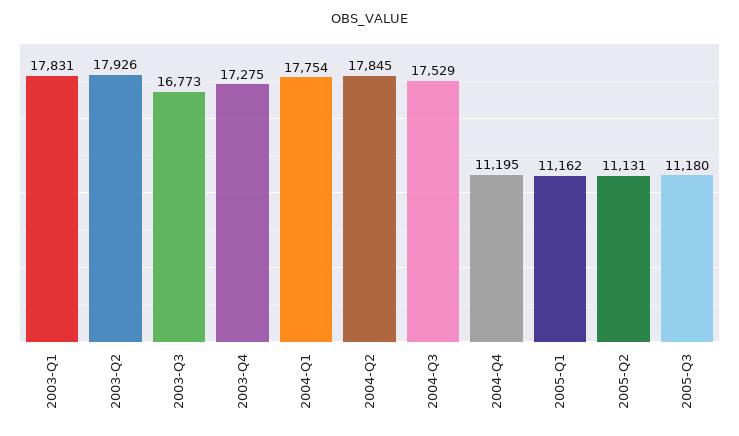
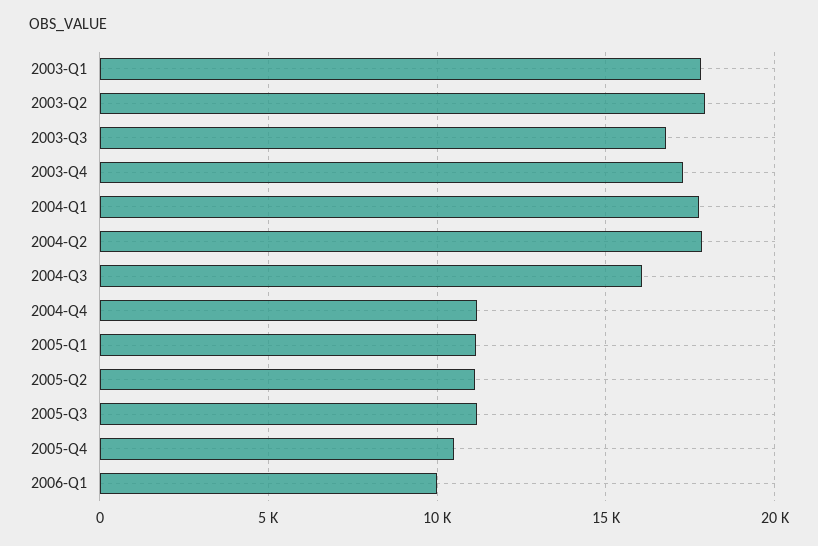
2004-Q3: 17529 -> 16000
2005-Q4: none -> 10500
2006-Q1: none -> 10000

